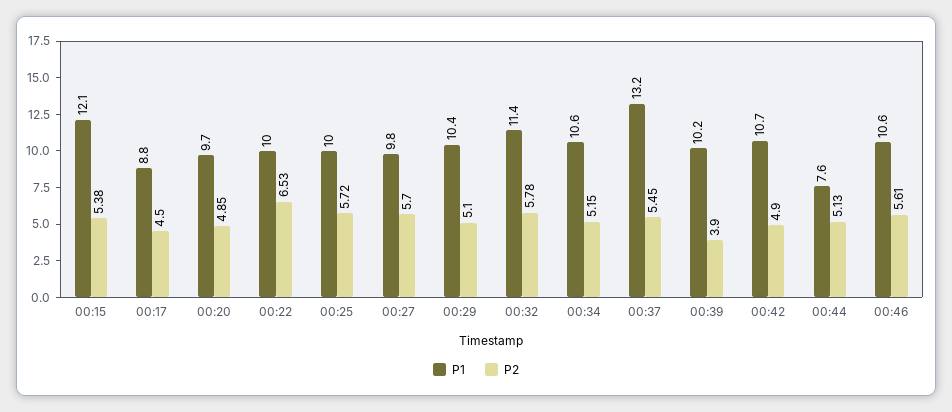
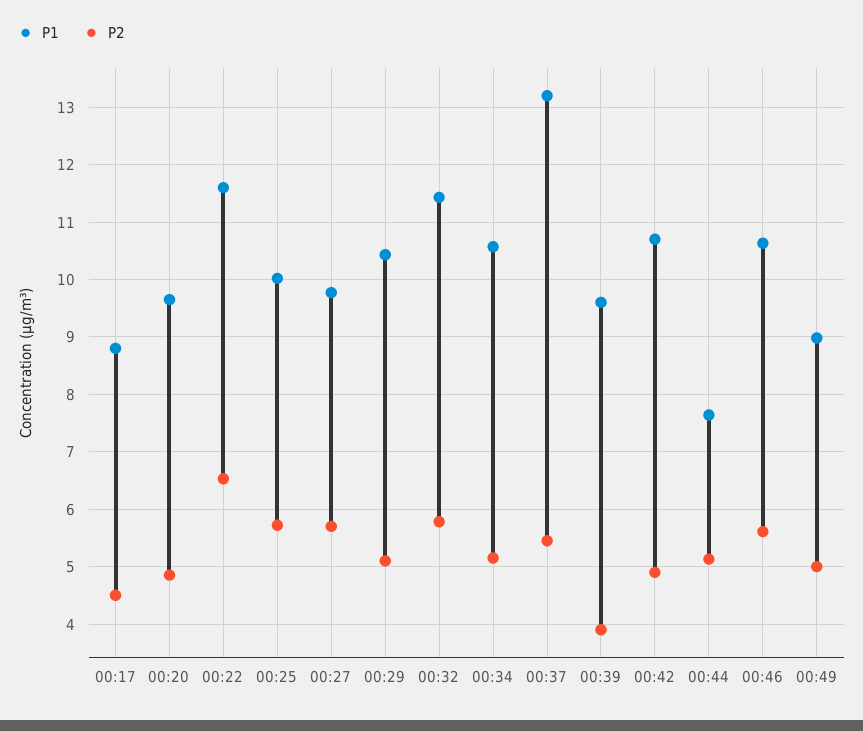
P1, 00:15: 12.1 -> none
P2, 00:15: 5.38 -> none
P1, 00:22: 10 -> 11.6
P1, 00:39: 10.2 -> 9.6
P1, 00:49: none -> 9
P2, 00:49: none -> 5

